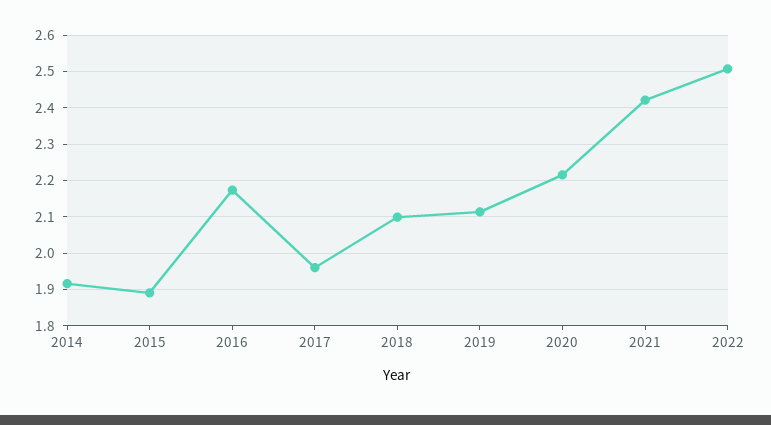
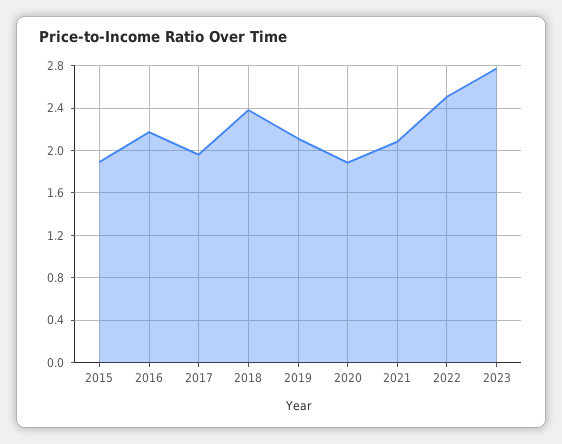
2014: 1.92 -> none
2018: 2.1 -> 2.4
2020: 2.22 -> 1.9
2021: 2.42 -> 2.1
2023: none -> 2.8

